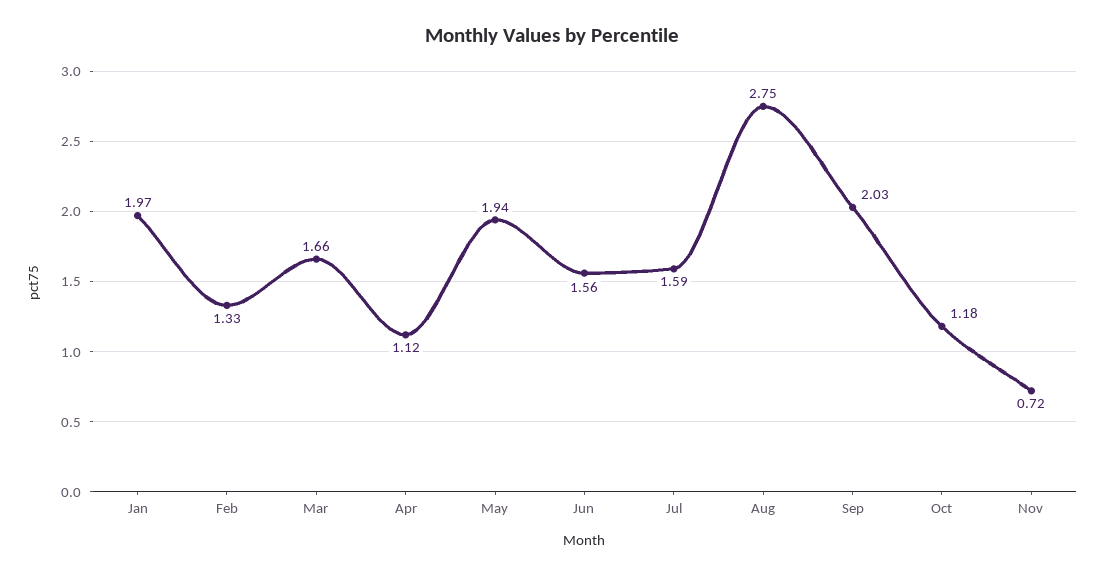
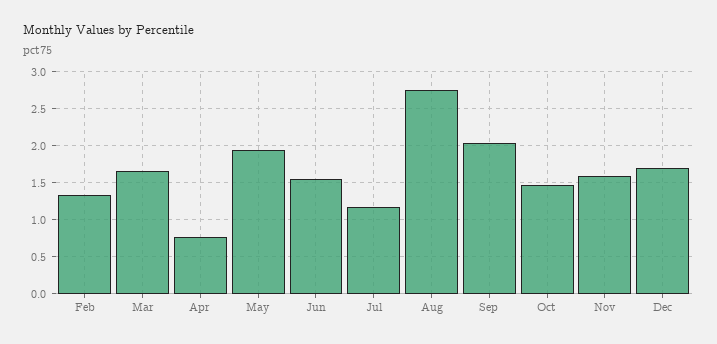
Jan: 1.97 -> none
Apr: 1.12 -> 0.8
Jul: 1.59 -> 1.2
Oct: 1.18 -> 1.5
Nov: 0.72 -> 1.6
Dec: none -> 1.7

